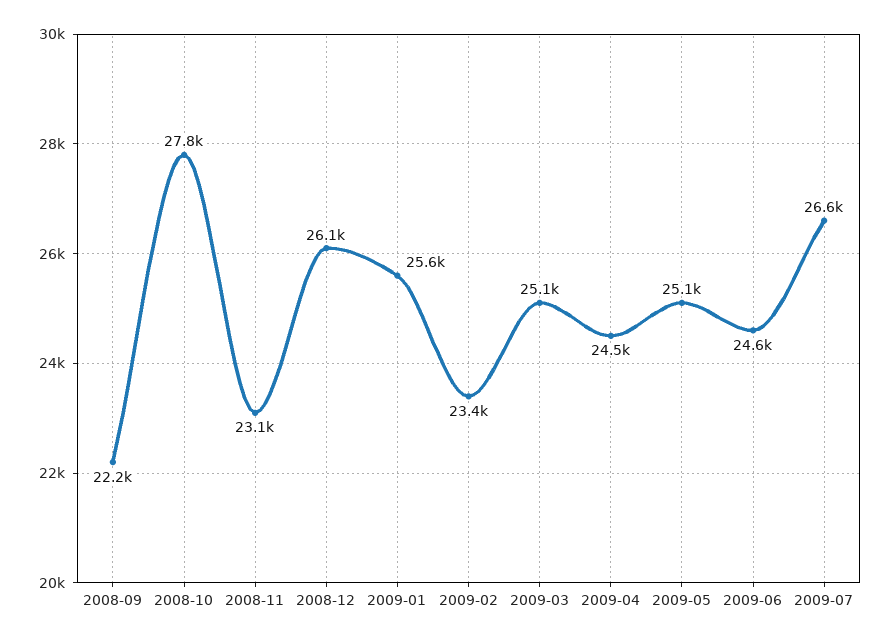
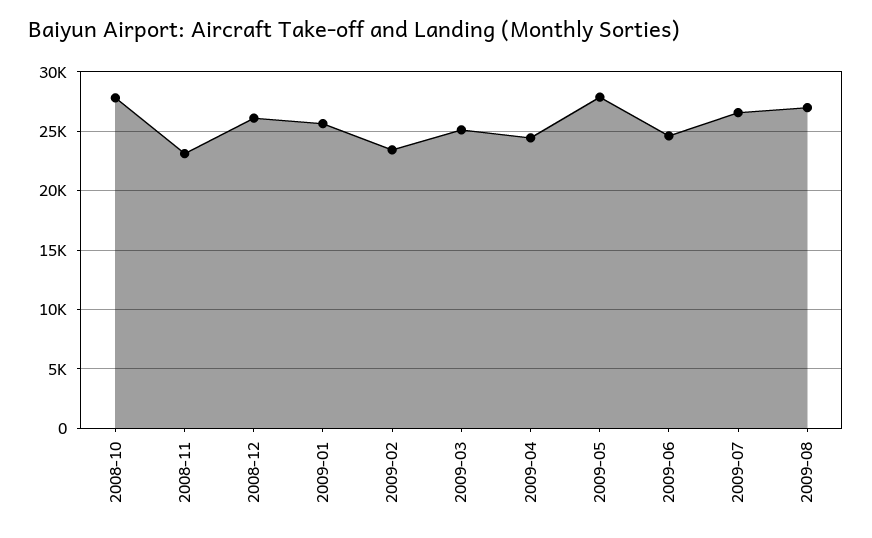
2008-09: 22200 -> none
2009-05: 25100 -> 28000
2009-08: none -> 27000

